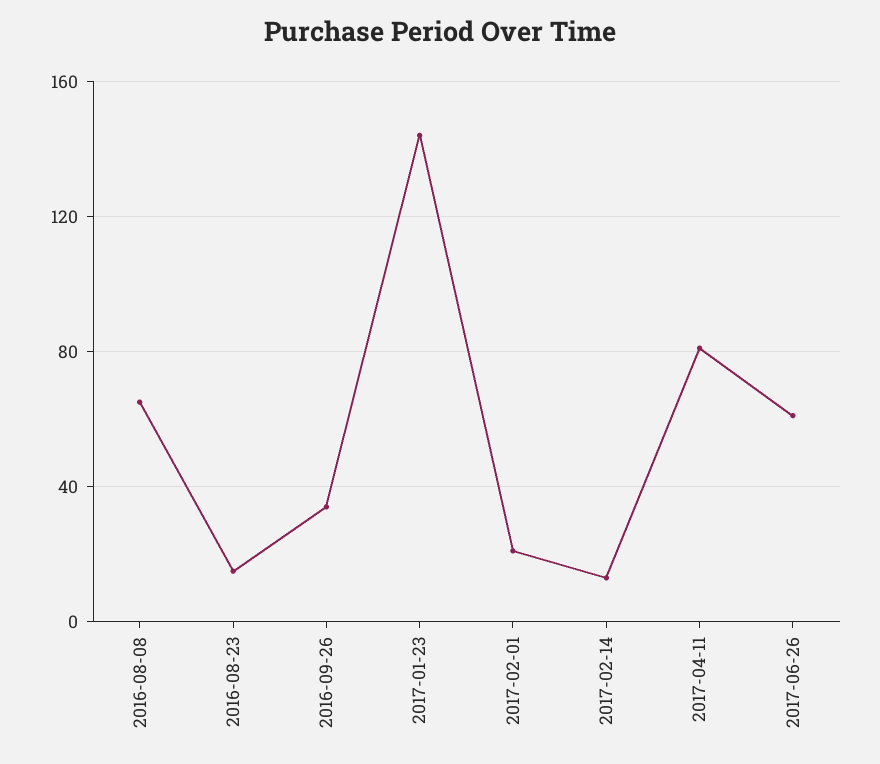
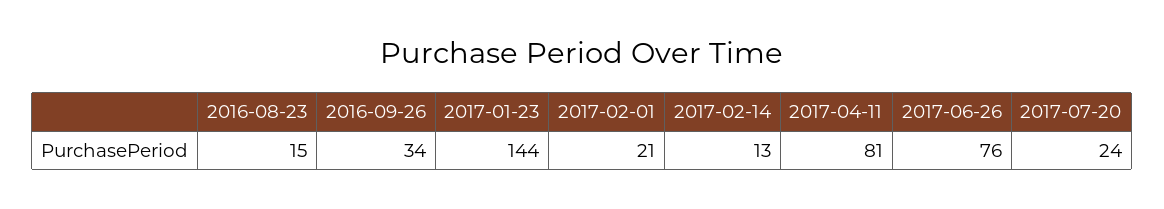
2016-08-08: 65 -> none
2017-06-26: 60 -> 76
2017-07-20: none -> 24

